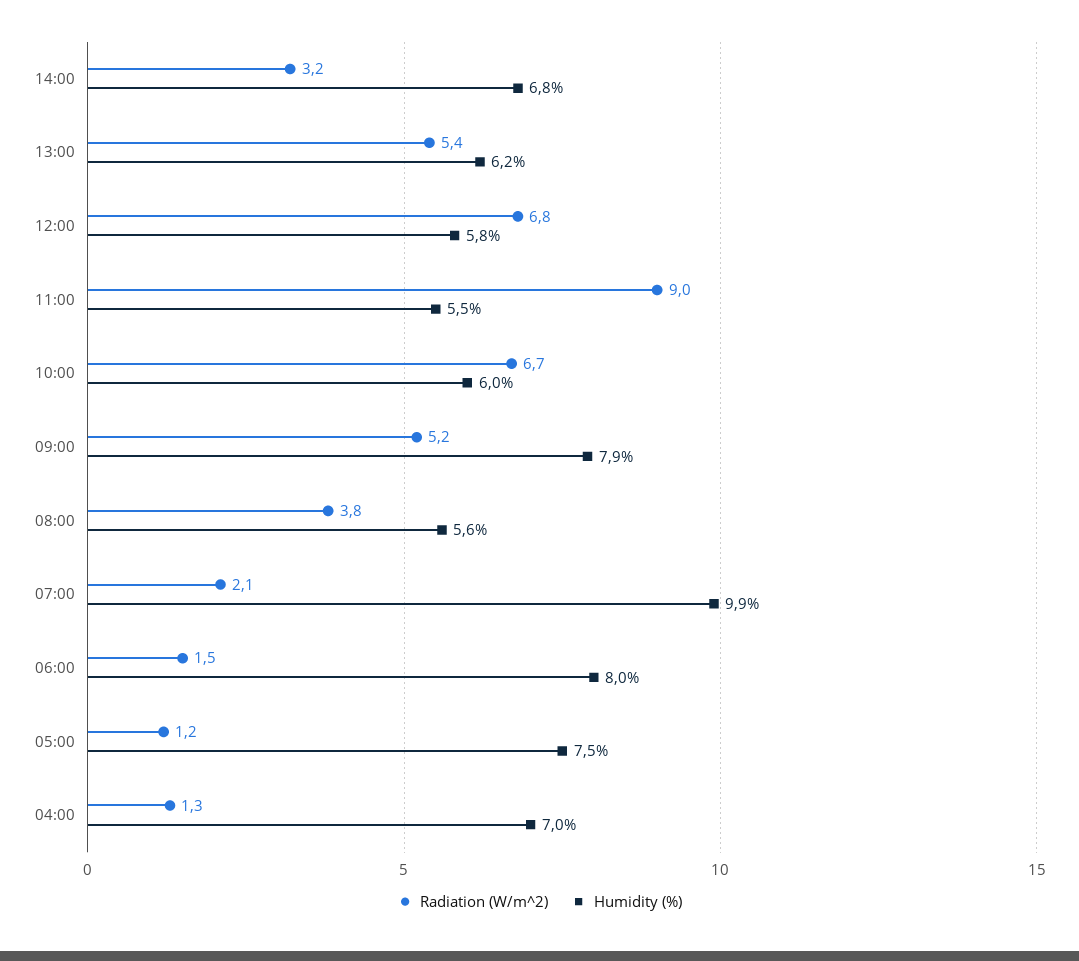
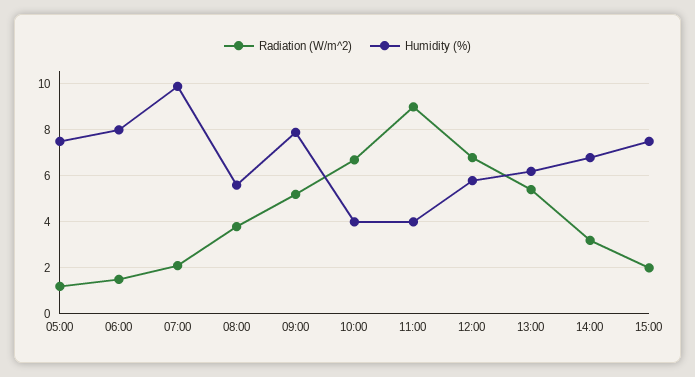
Humidity (%), 11:00: 5.5 -> 4
Humidity (%), 10:00: 6 -> 4
Radiation (W/m^2), 04:00: 1.3 -> none
Humidity (%), 04:00: 7 -> none
Radiation (W/m^2), 15:00: none -> 2
Humidity (%), 15:00: none -> 7.5

